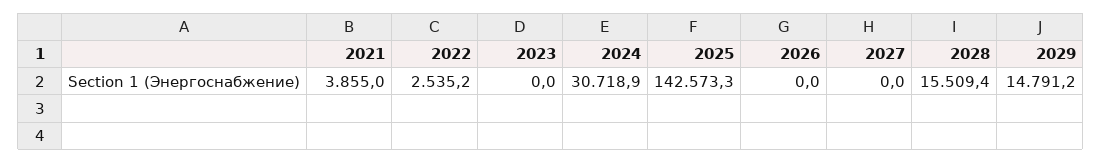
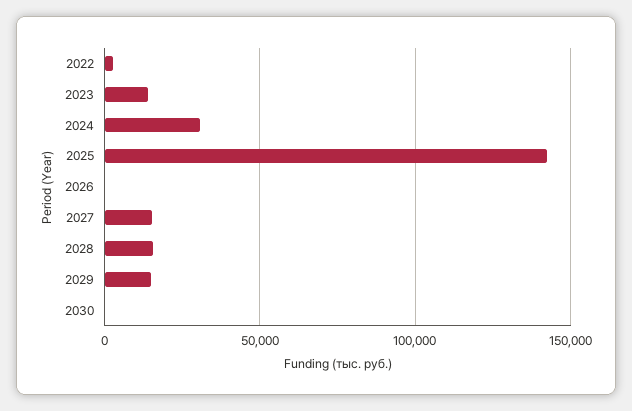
2021: 3855 -> none
2023: 0 -> 15000
2027: 0 -> 15000
2030: none -> 0

